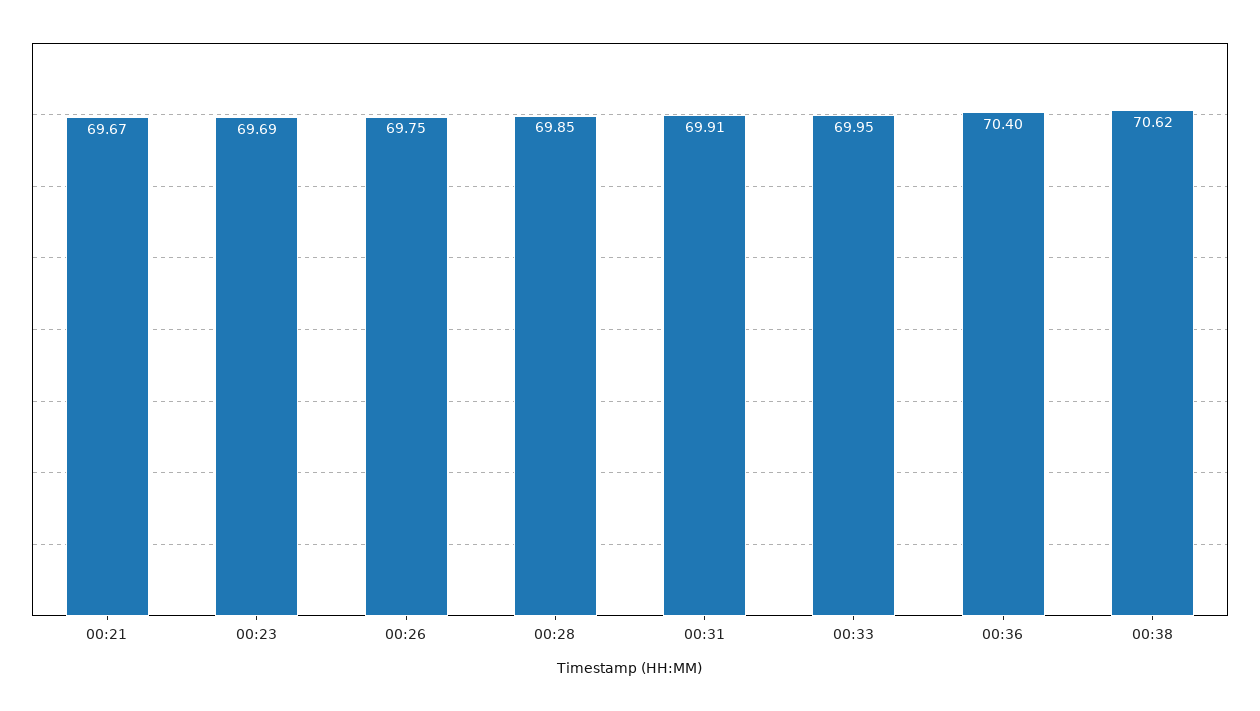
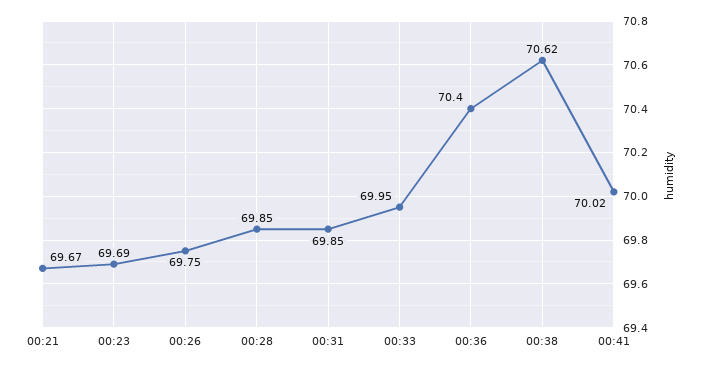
00:31: 69.91 -> 69.85
00:41: none -> 70.02

